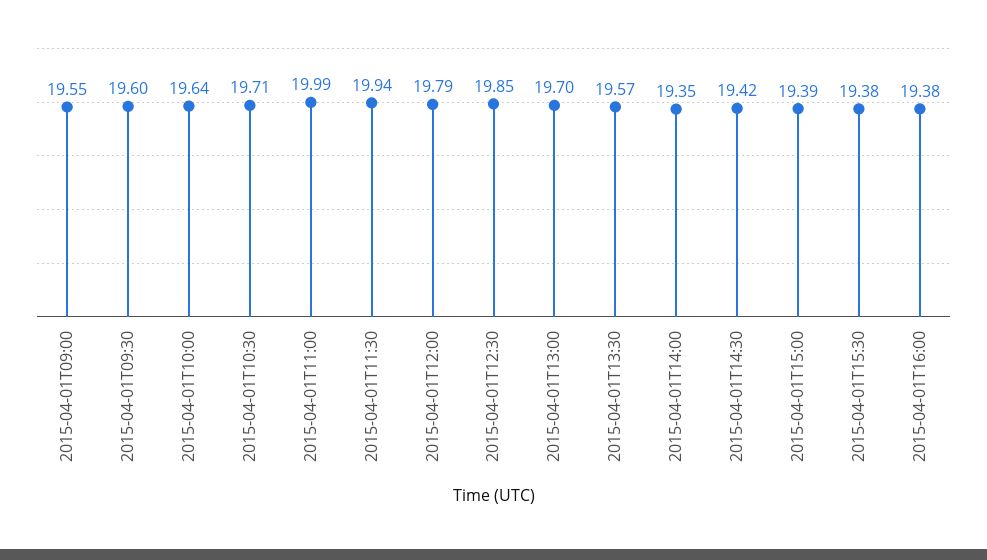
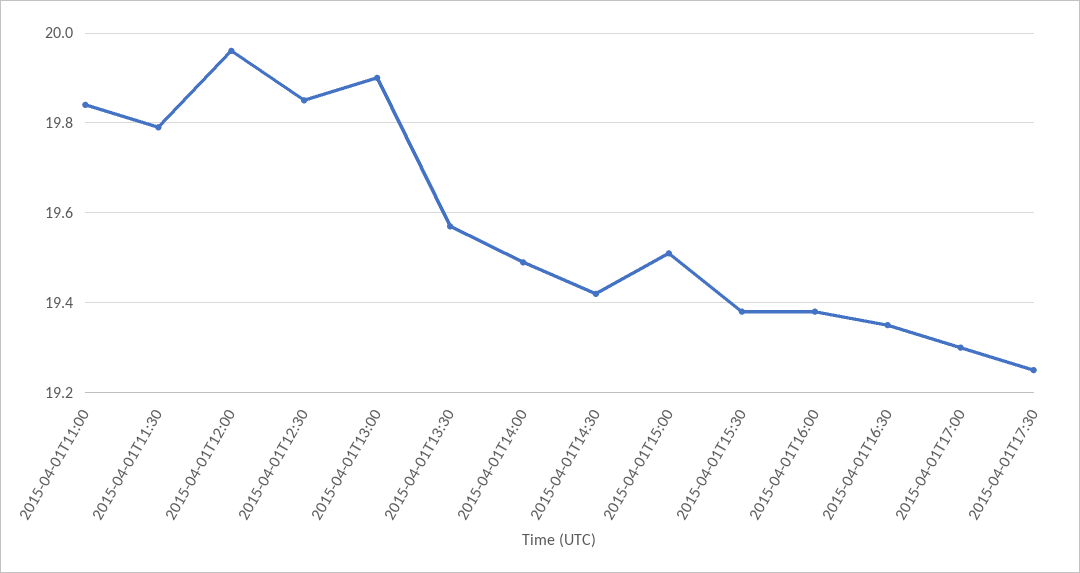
2015-04-01T09:00: 19.55 -> none
2015-04-01T09:30: 19.6 -> none
2015-04-01T10:00: 19.64 -> none
2015-04-01T10:30: 19.71 -> none
2015-04-01T11:00: 19.99 -> 19.85
2015-04-01T11:30: 19.94 -> 19.8
2015-04-01T12:00: 19.79 -> 19.95
2015-04-01T13:00: 19.7 -> 19.9
2015-04-01T14:00: 19.35 -> 19.5
2015-04-01T15:00: 19.39 -> 19.5
2015-04-01T16:30: none -> 19.35
2015-04-01T17:00: none -> 19.3
2015-04-01T17:30: none -> 19.25

